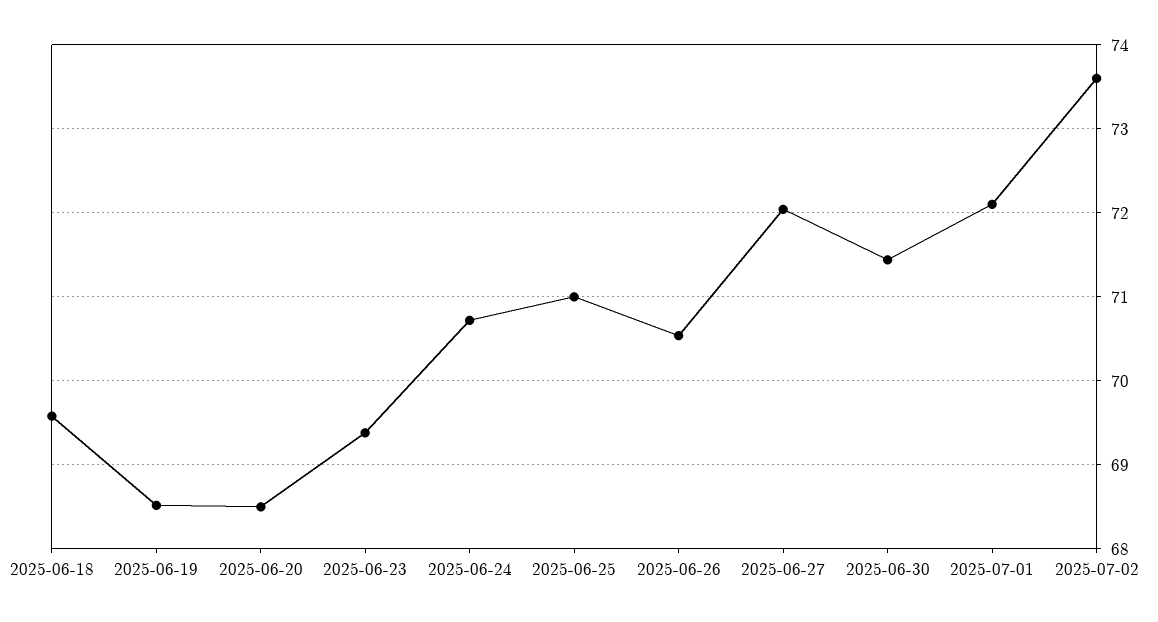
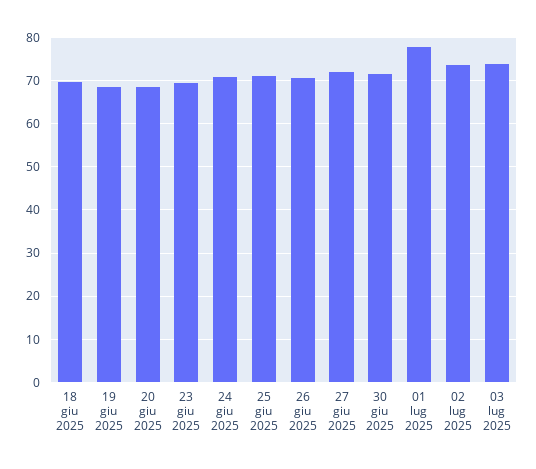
2025-07-01: 72.1 -> 78
03 lug 2025: none -> 74

